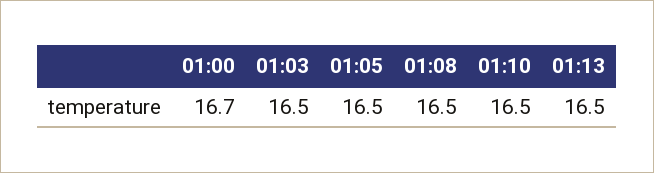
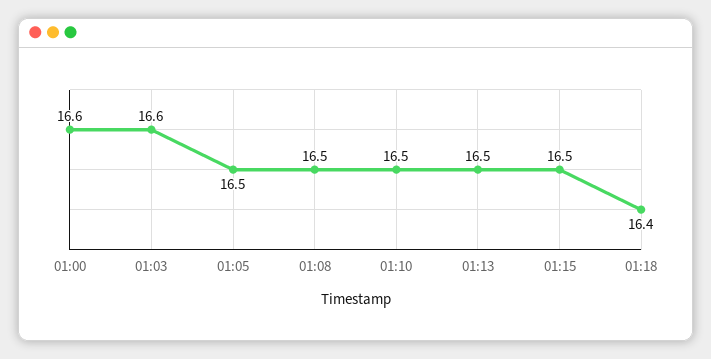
01:00: 16.7 -> 16.6
01:03: 16.5 -> 16.6
01:15: none -> 16.5
01:18: none -> 16.4

